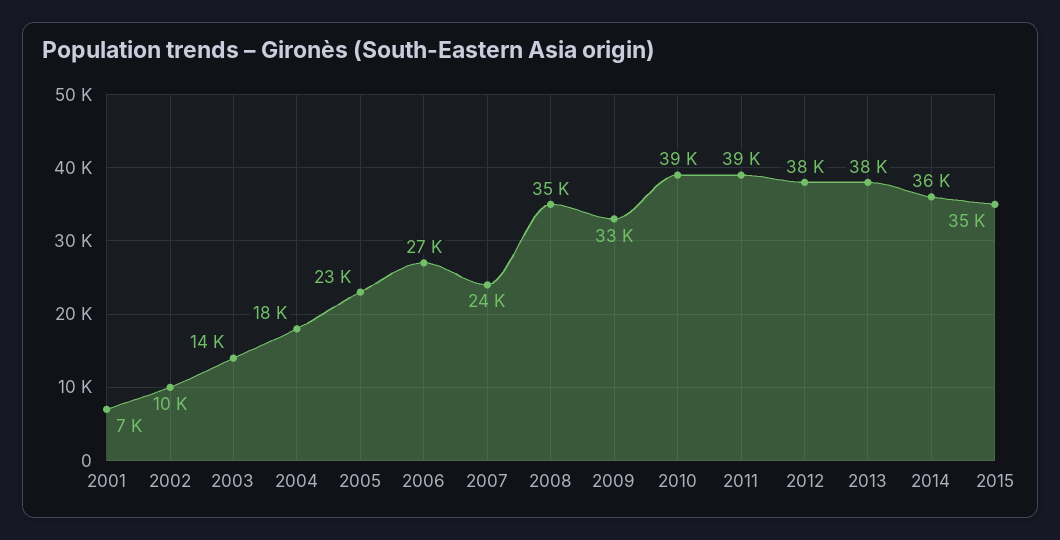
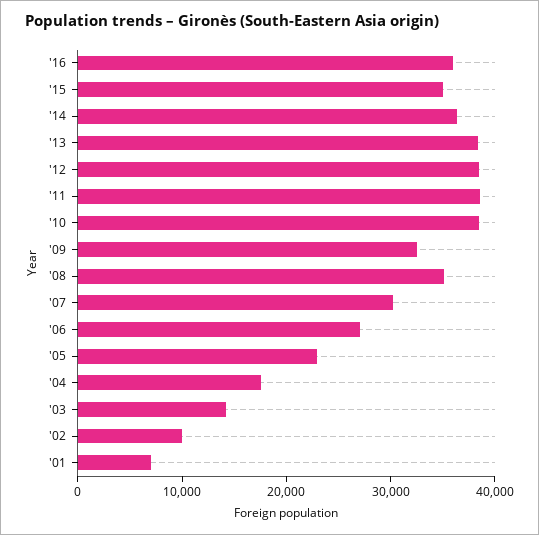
2007: 24000 -> 30000
'16: none -> 36000

